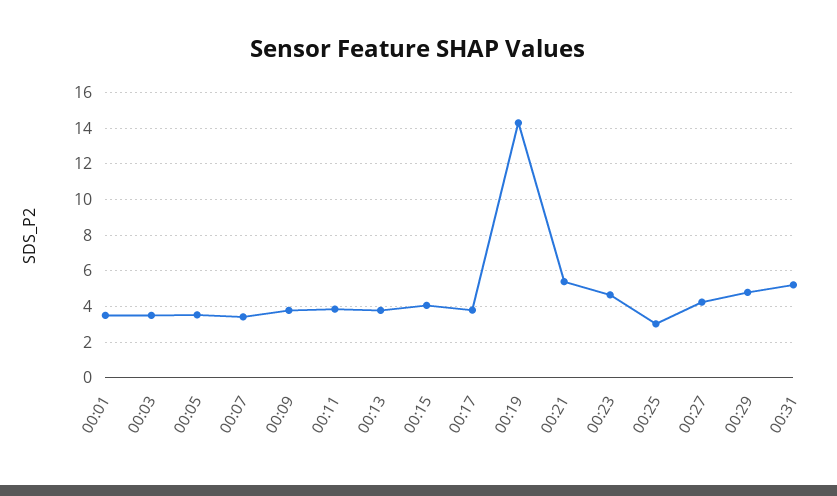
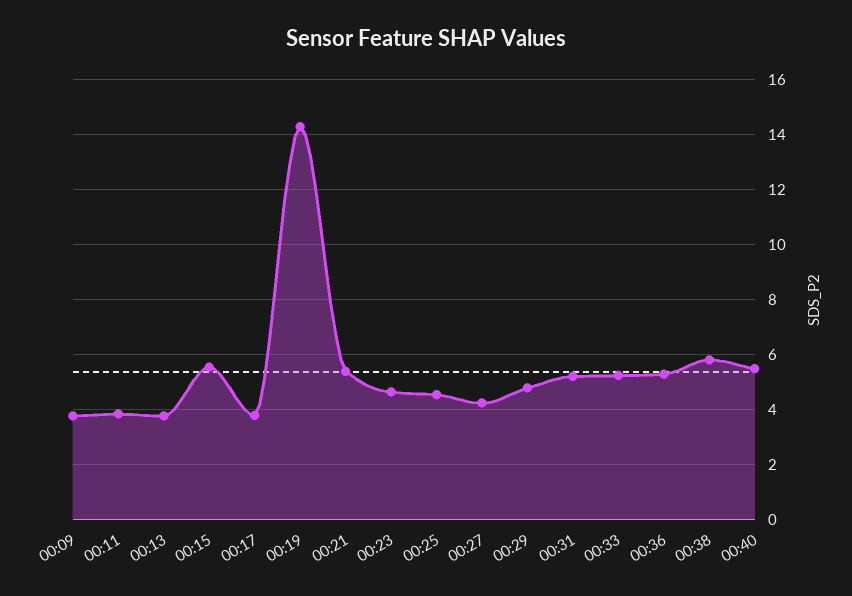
00:01: 3.5 -> none
00:03: 3.5 -> none
00:05: 3.5 -> none
00:07: 3.5 -> none
00:15: 4 -> 5.5
00:25: 3 -> 4.5
00:33: none -> 5.25
00:36: none -> 5.25
00:38: none -> 5.75
00:40: none -> 5.5

